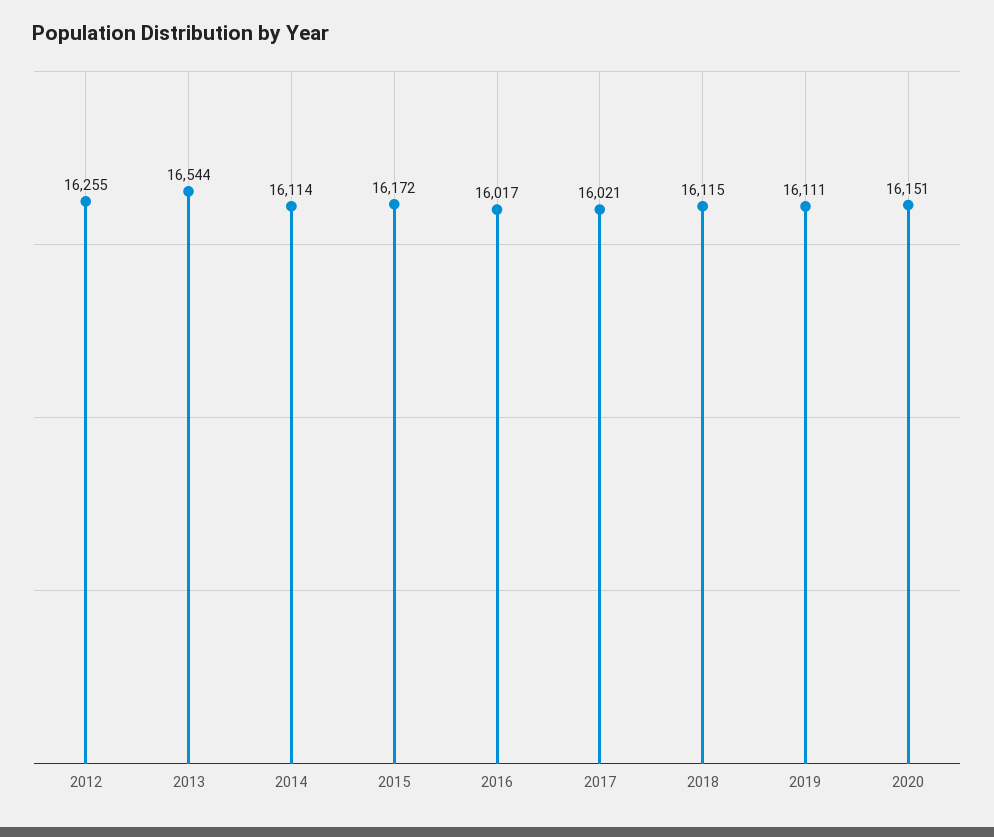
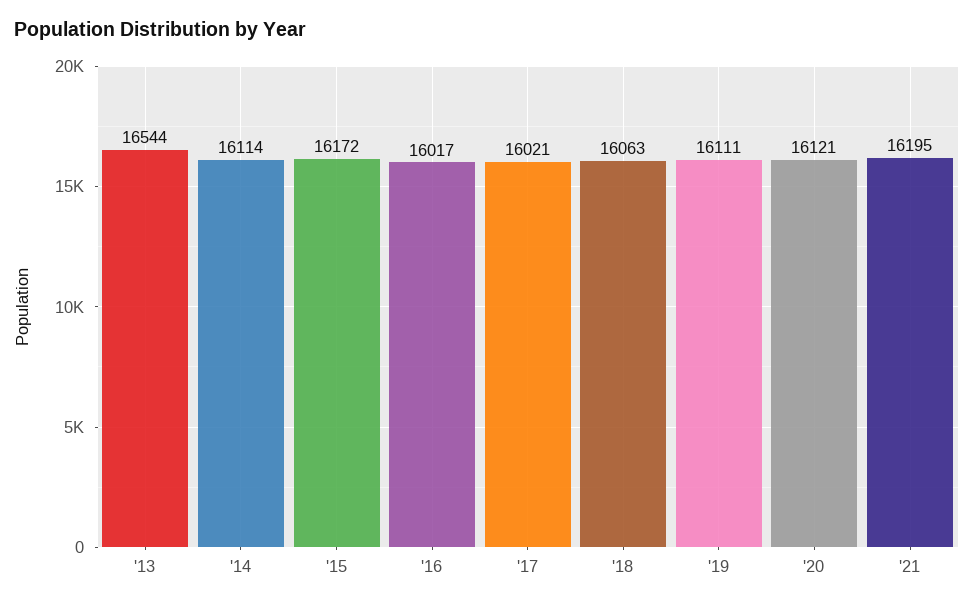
2012: 16255 -> none
2018: 16115 -> 16063
2020: 16151 -> 16121
'21: none -> 16195

